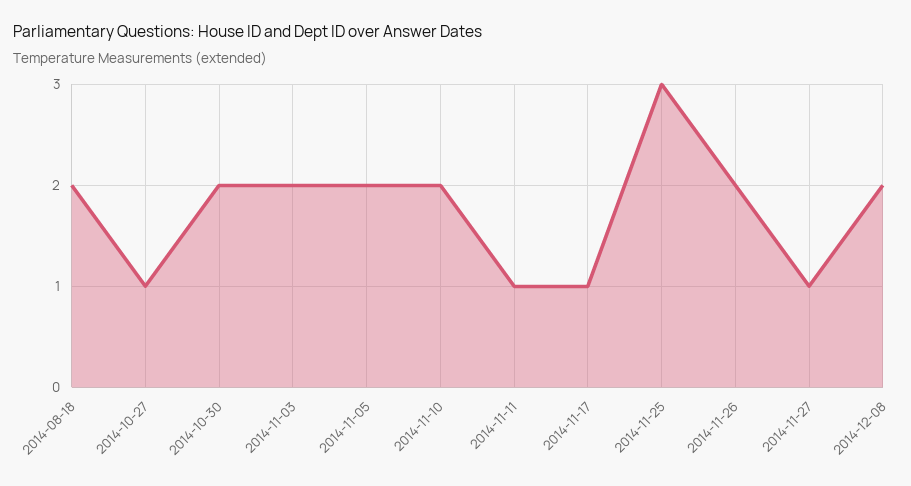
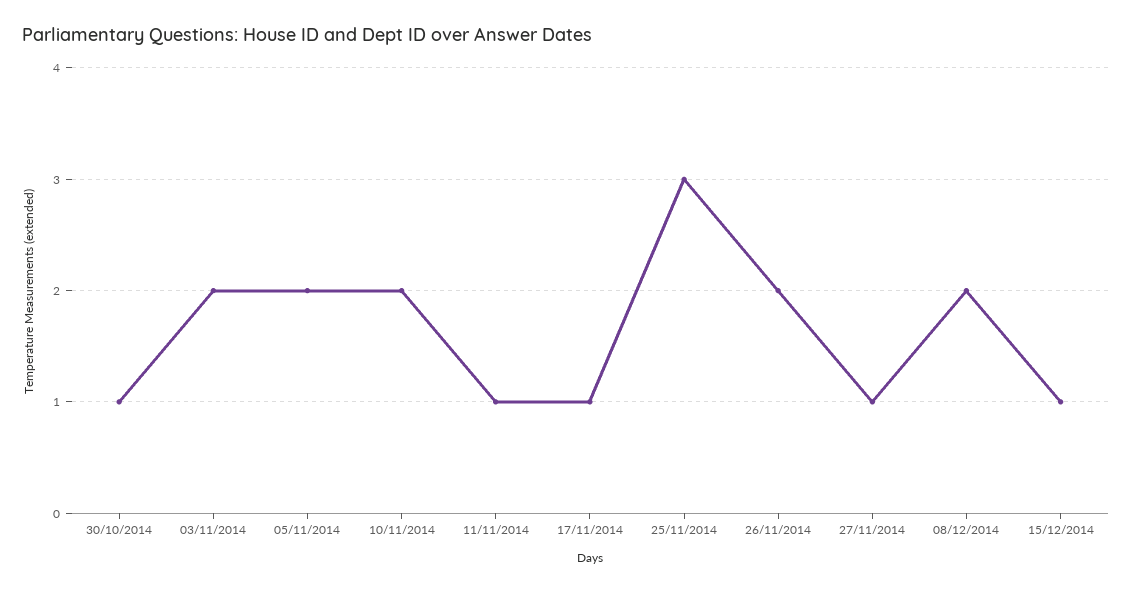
2014-08-18: 2 -> none
2014-10-27: 1 -> none
2014-10-30: 2 -> 1
15/12/2014: none -> 1

